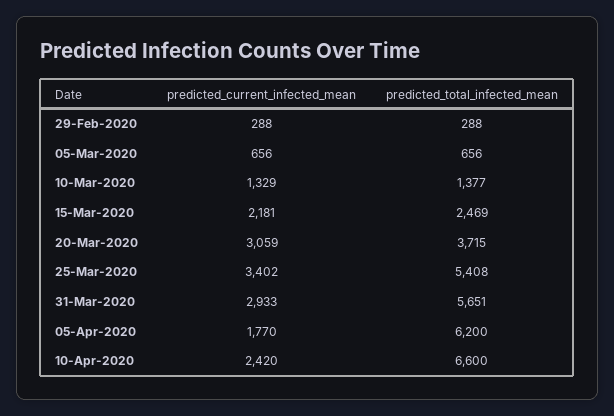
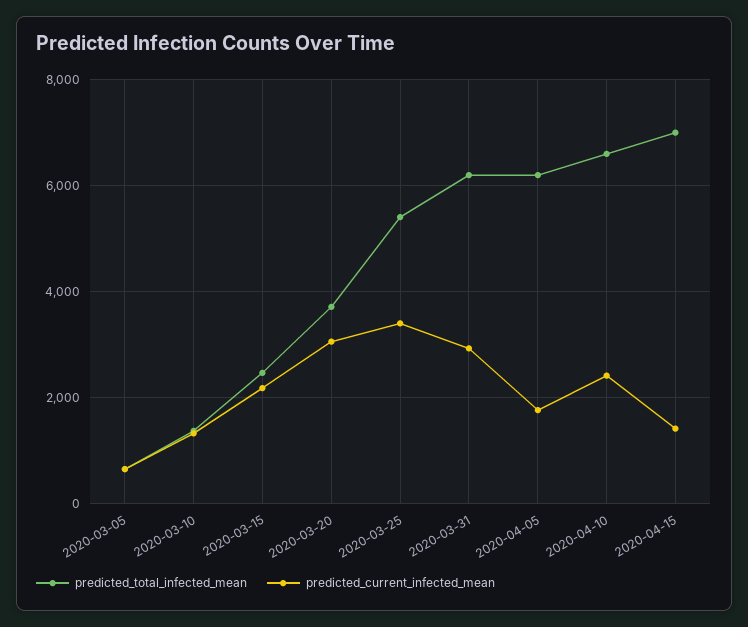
predicted_current_infected_mean, 29-Feb-2020: 288 -> none
predicted_total_infected_mean, 29-Feb-2020: 288 -> none
predicted_total_infected_mean, 31-Mar-2020: 5651 -> 6200
predicted_total_infected_mean, 2020-04-15: none -> 7000
predicted_current_infected_mean, 2020-04-15: none -> 1400

